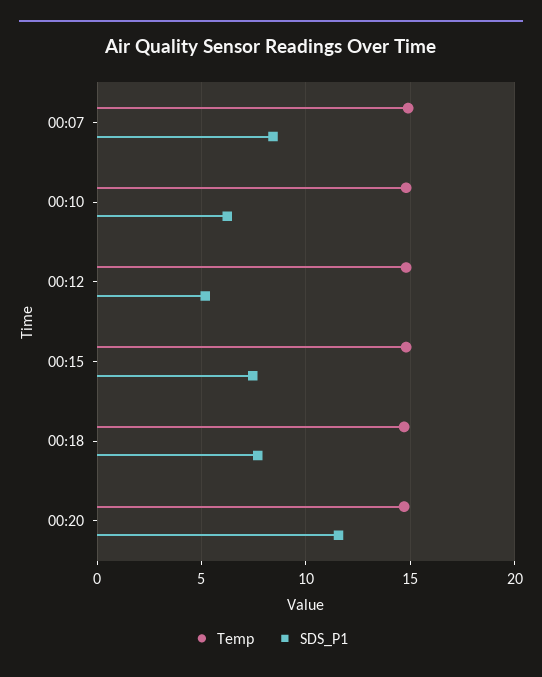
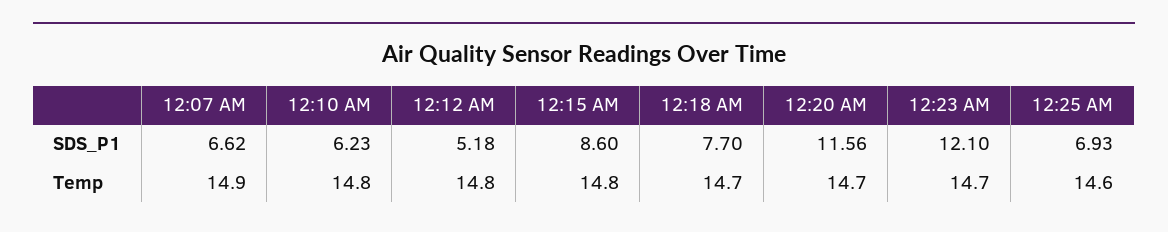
SDS_P1, 00:07: 8.5 -> 6.62
SDS_P1, 00:15: 7.5 -> 8.6
SDS_P1, 12:23 AM: none -> 12.1
SDS_P1, 12:25 AM: none -> 6.93
Temp, 12:23 AM: none -> 14.7
Temp, 12:25 AM: none -> 14.6

